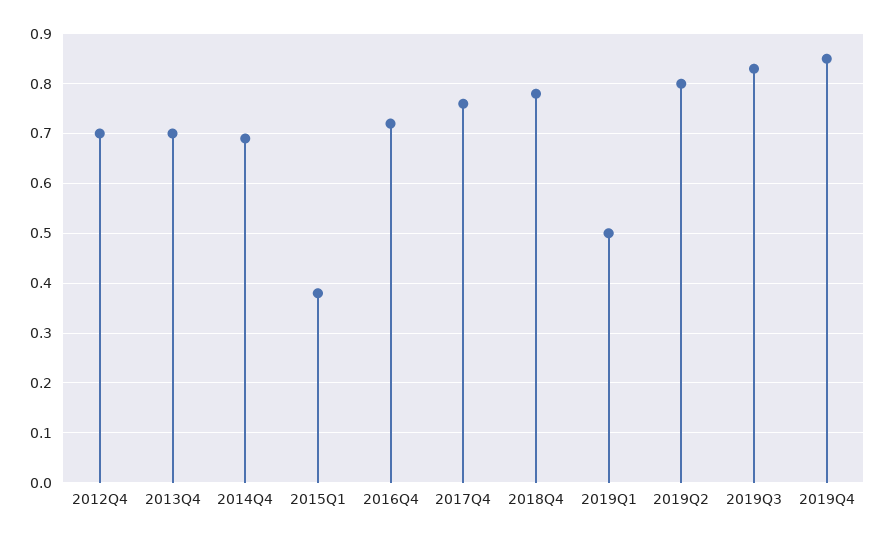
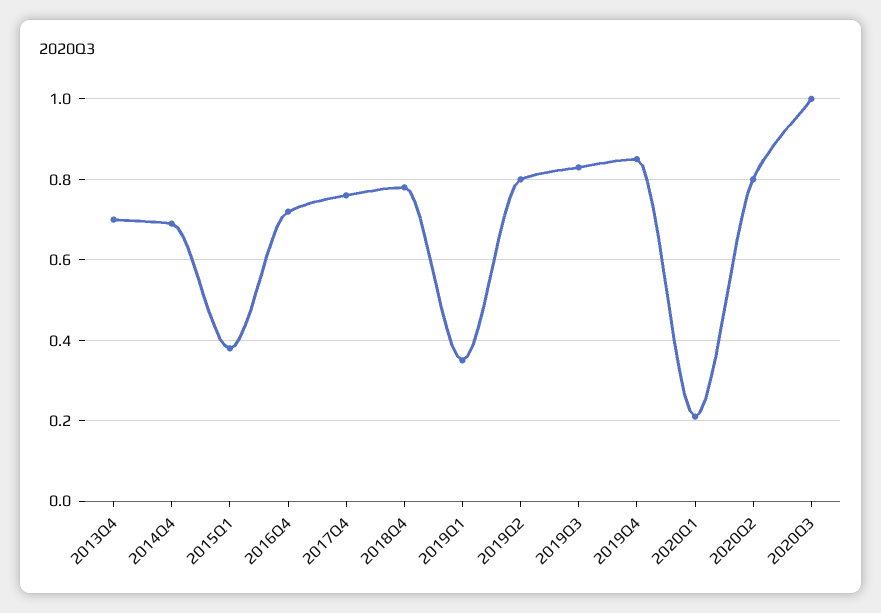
2012Q4: 0.7 -> none
2019Q1: 0.5 -> 0.35
2020Q1: none -> 0.2
2020Q2: none -> 0.8
2020Q3: none -> 1

